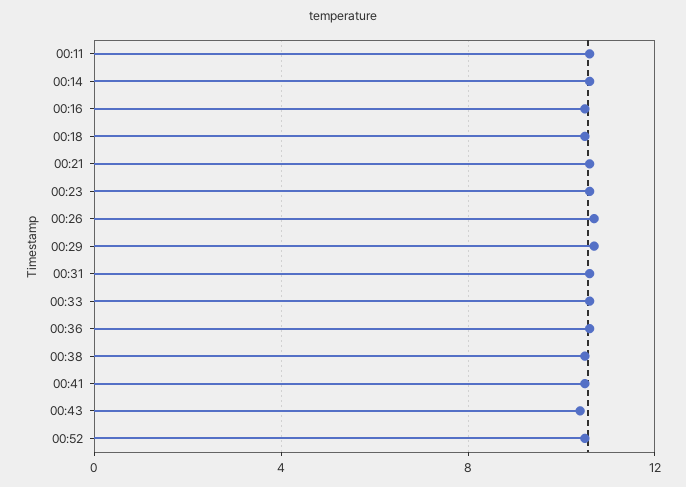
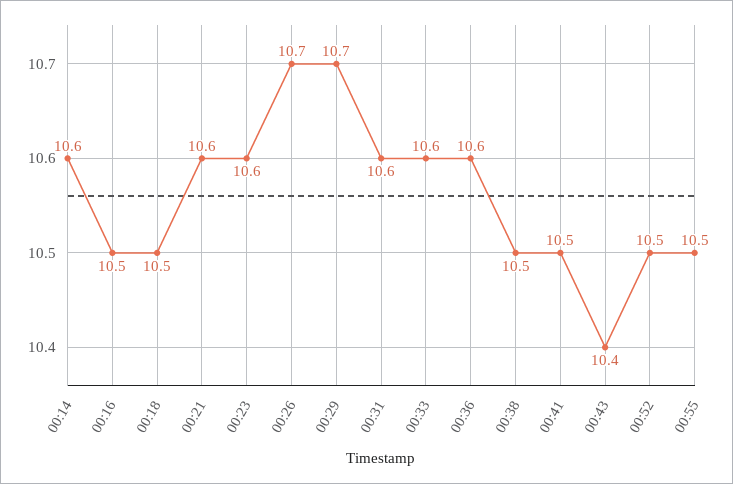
00:11: 10.5 -> none
00:55: none -> 10.5

